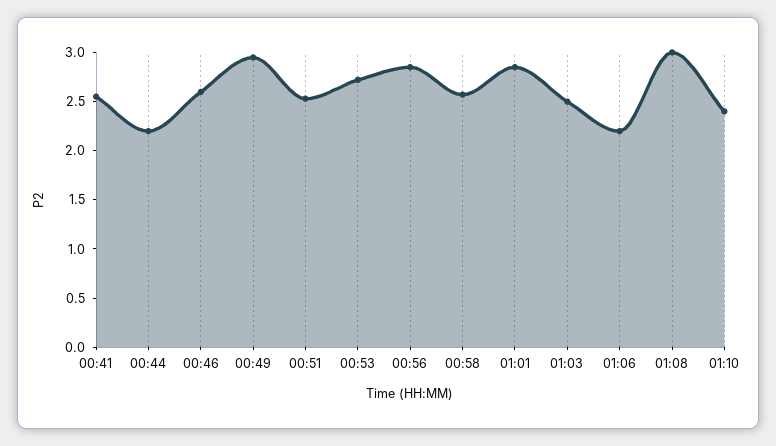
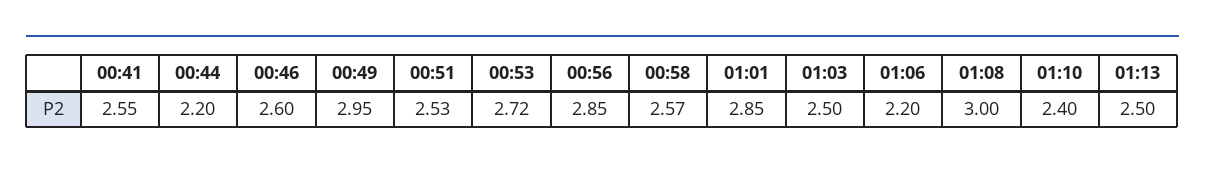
01:13: none -> 2.5

